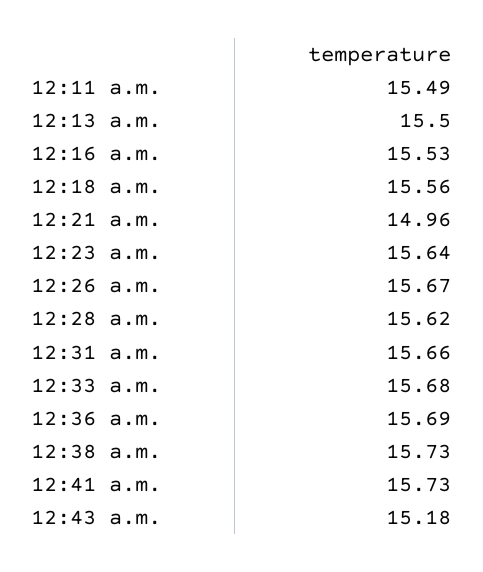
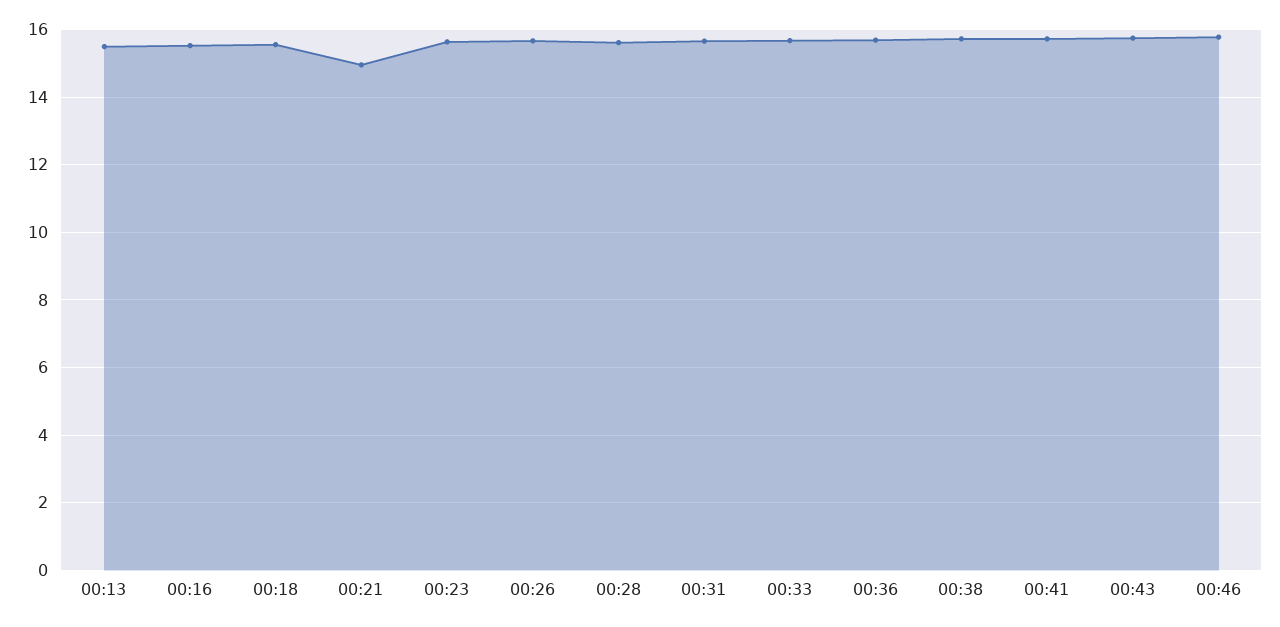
12:11 a.m.: 15.49 -> none
12:43 a.m.: 15.18 -> 15.8
00:46: none -> 15.8

